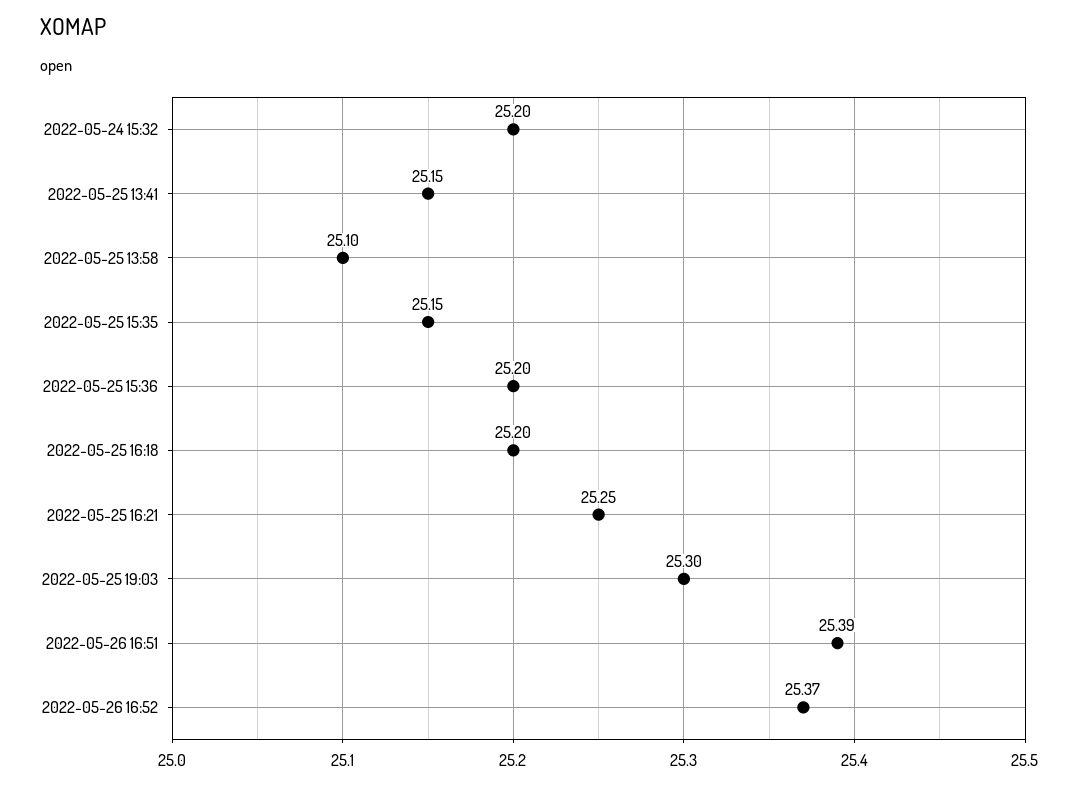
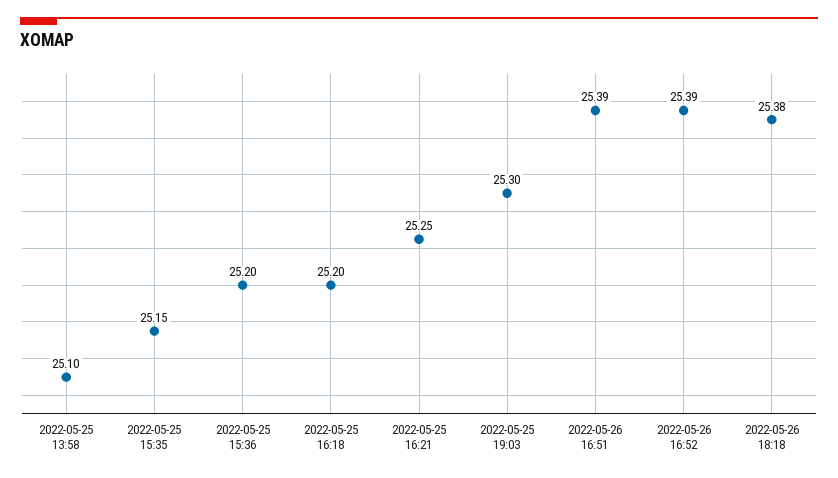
2022-05-24 15:32: 25.2 -> none
2022-05-25 13:41: 25.15 -> none
2022-05-26 16:52: 25.37 -> 25.39
2022-05-26 18:18: none -> 25.38

